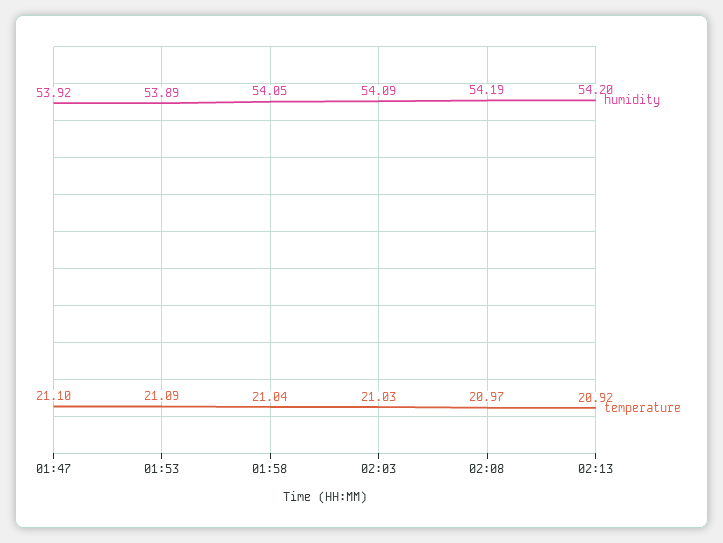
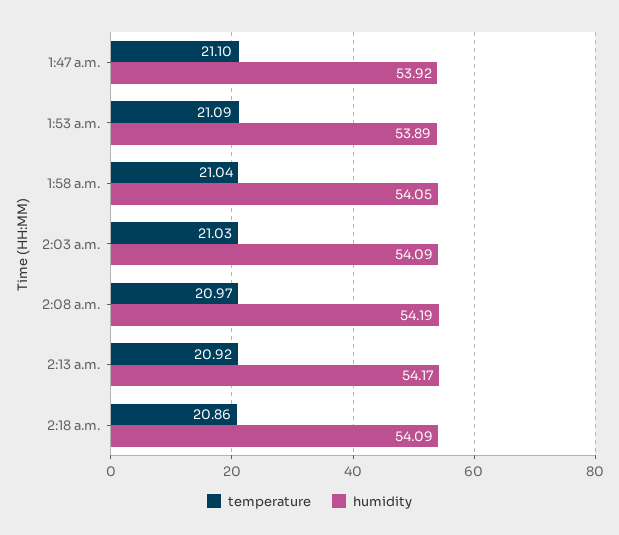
humidity, 02:13: 54.2 -> 54.17
temperature, 2:18 a.m.: none -> 20.86
humidity, 2:18 a.m.: none -> 54.09

